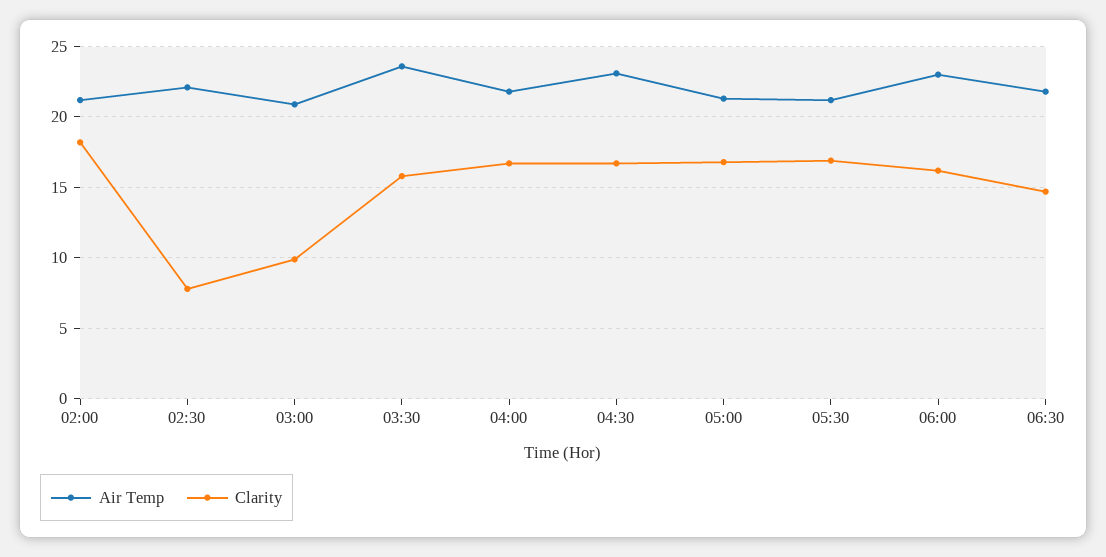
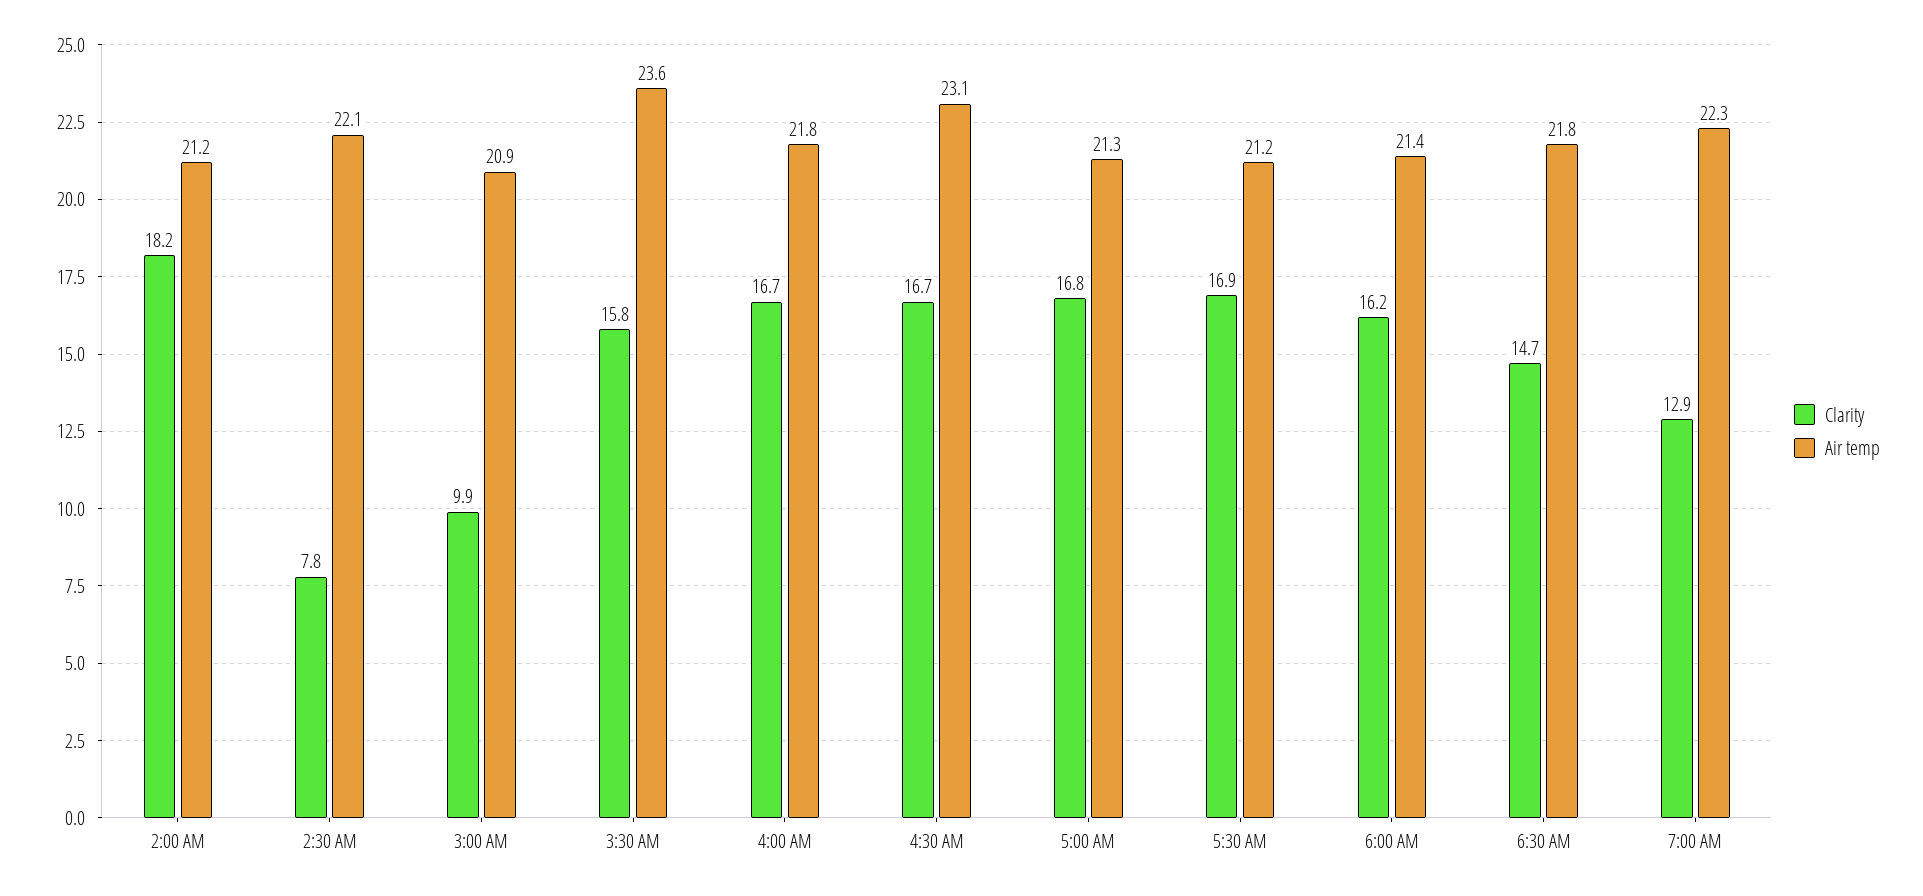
Air Temp, 06:00: 23 -> 21.4
Clarity, 7:00 AM: none -> 12.9
Air Temp, 7:00 AM: none -> 22.3

